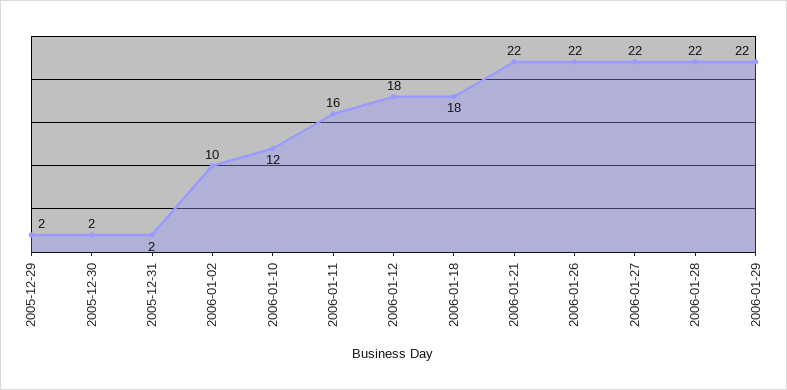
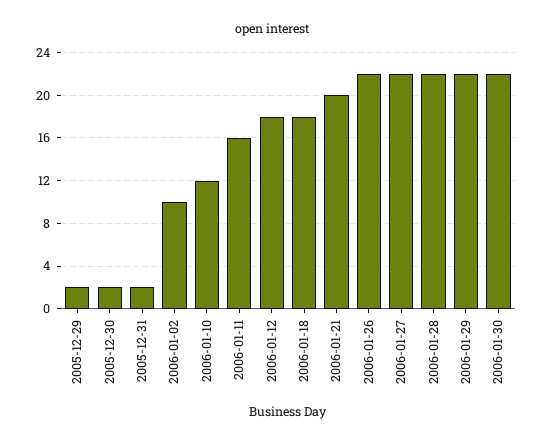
2006-01-21: 22 -> 20
2006-01-30: none -> 22

